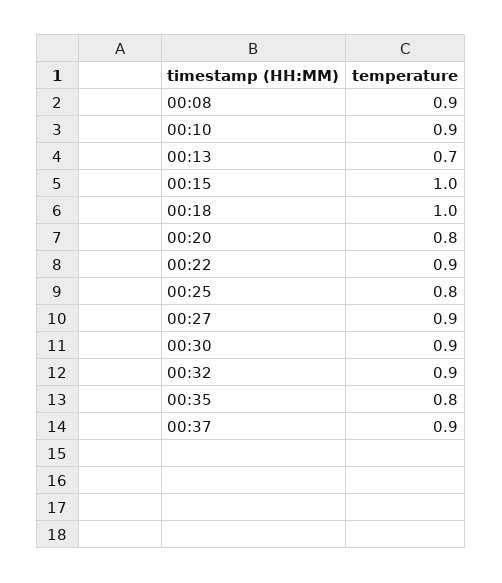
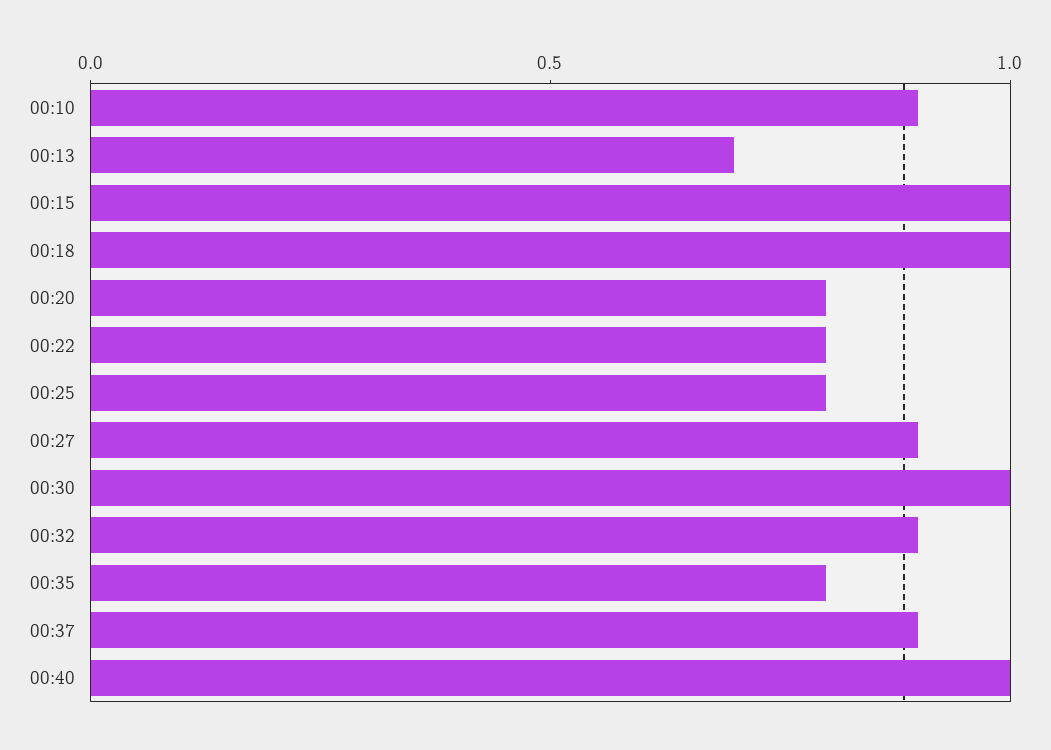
00:08: 0.9 -> none
00:22: 0.9 -> 0.8
00:30: 0.9 -> 1
00:40: none -> 1

